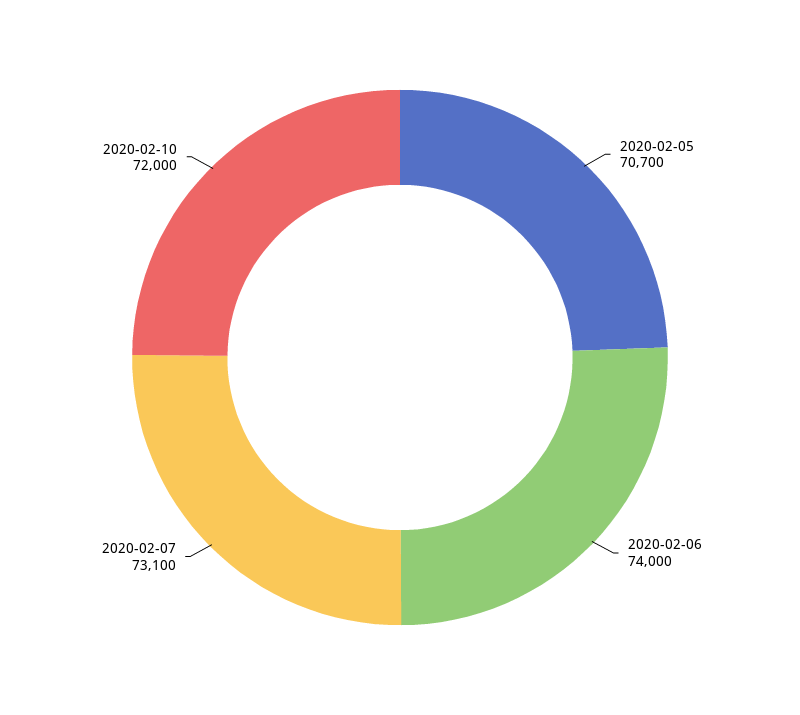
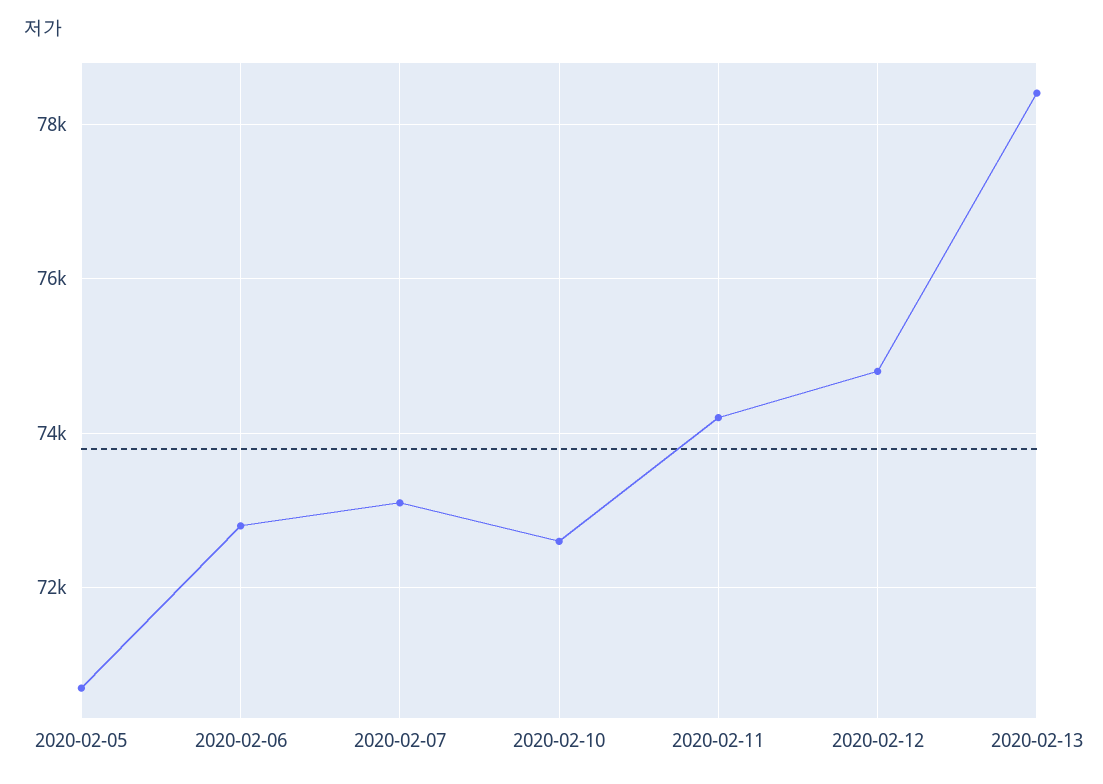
2020-02-06: 74000 -> 72800
2020-02-10: 72000 -> 72600
2020-02-11: none -> 74200
2020-02-12: none -> 74800
2020-02-13: none -> 78400

